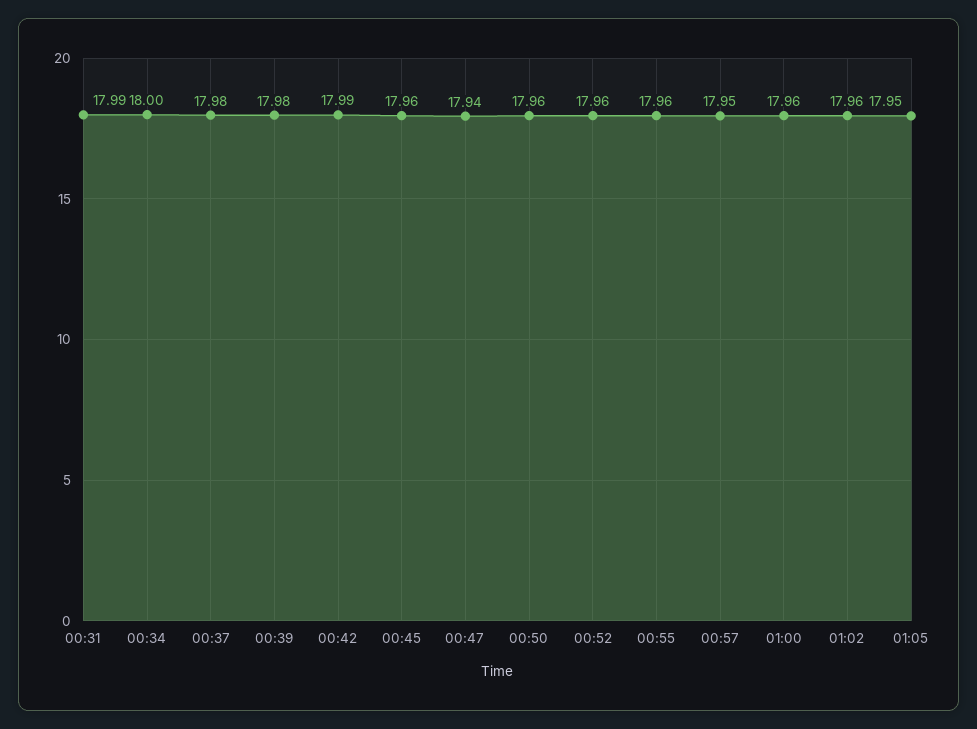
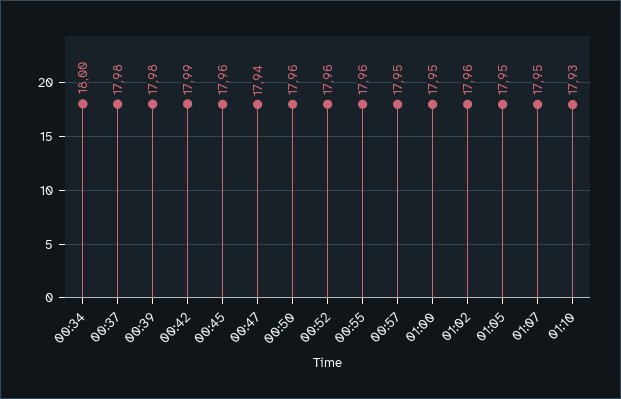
00:31: 17.99 -> none
01:00: 17.96 -> 17.95
01:07: none -> 17.95
01:10: none -> 17.93

